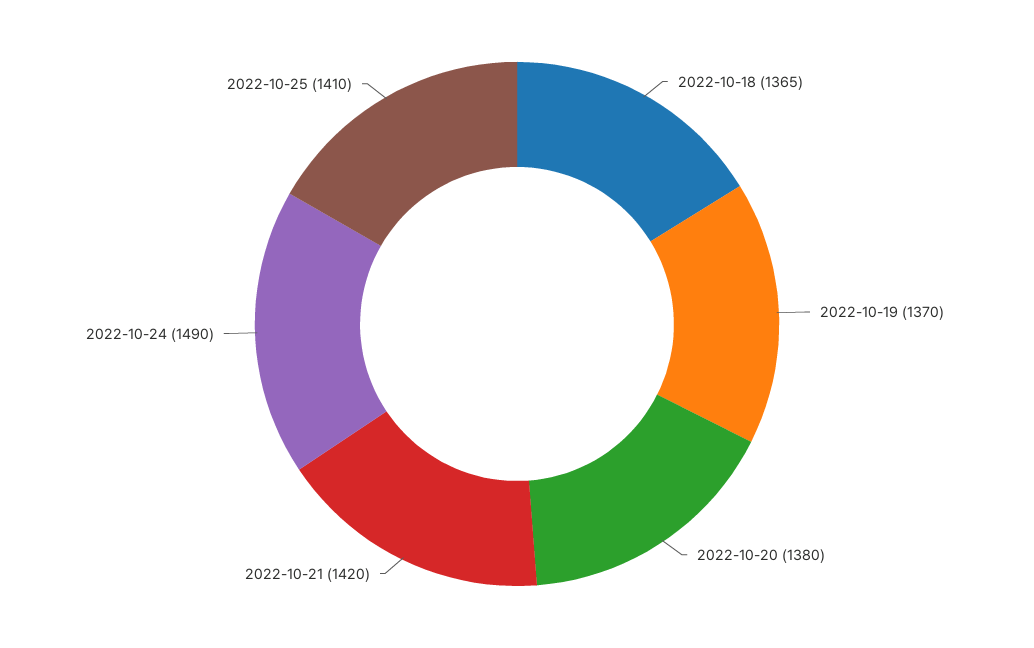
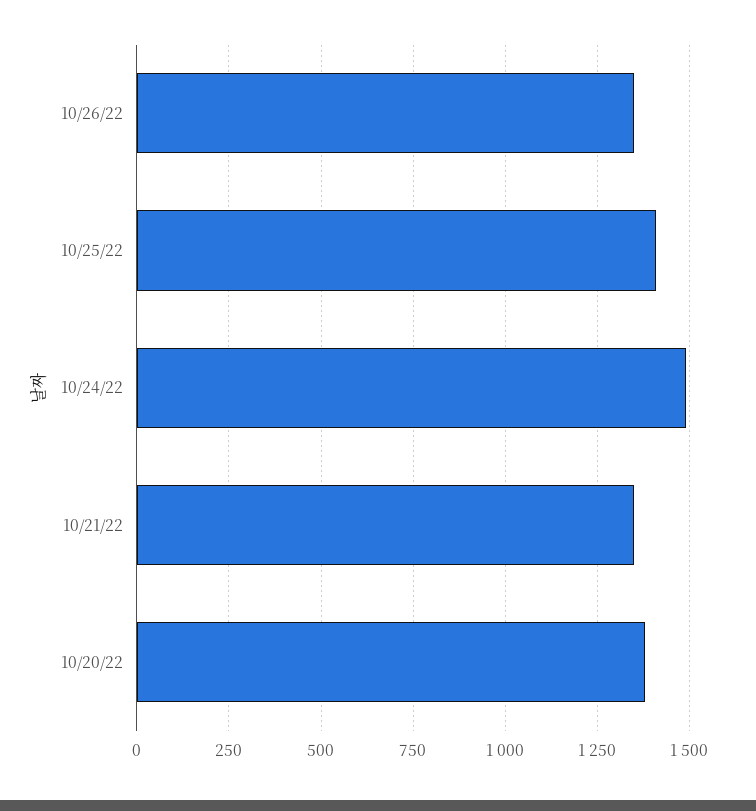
2022-10-18: 1365 -> none
2022-10-19: 1370 -> none
2022-10-21: 1420 -> 1350
10/26/22: none -> 1350

